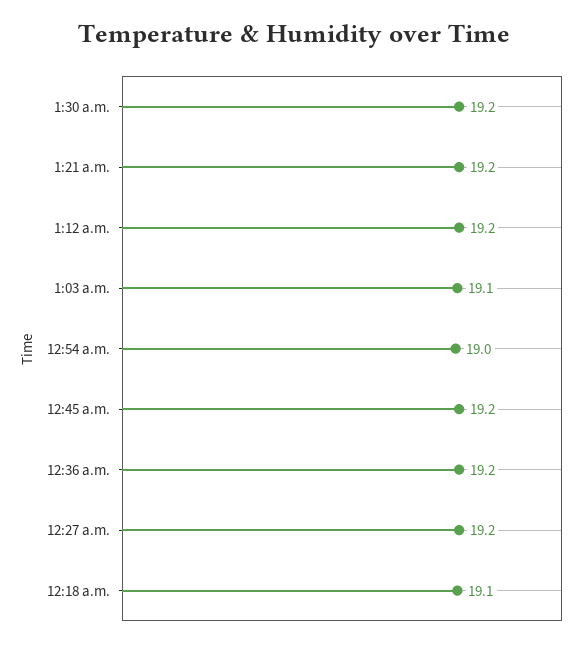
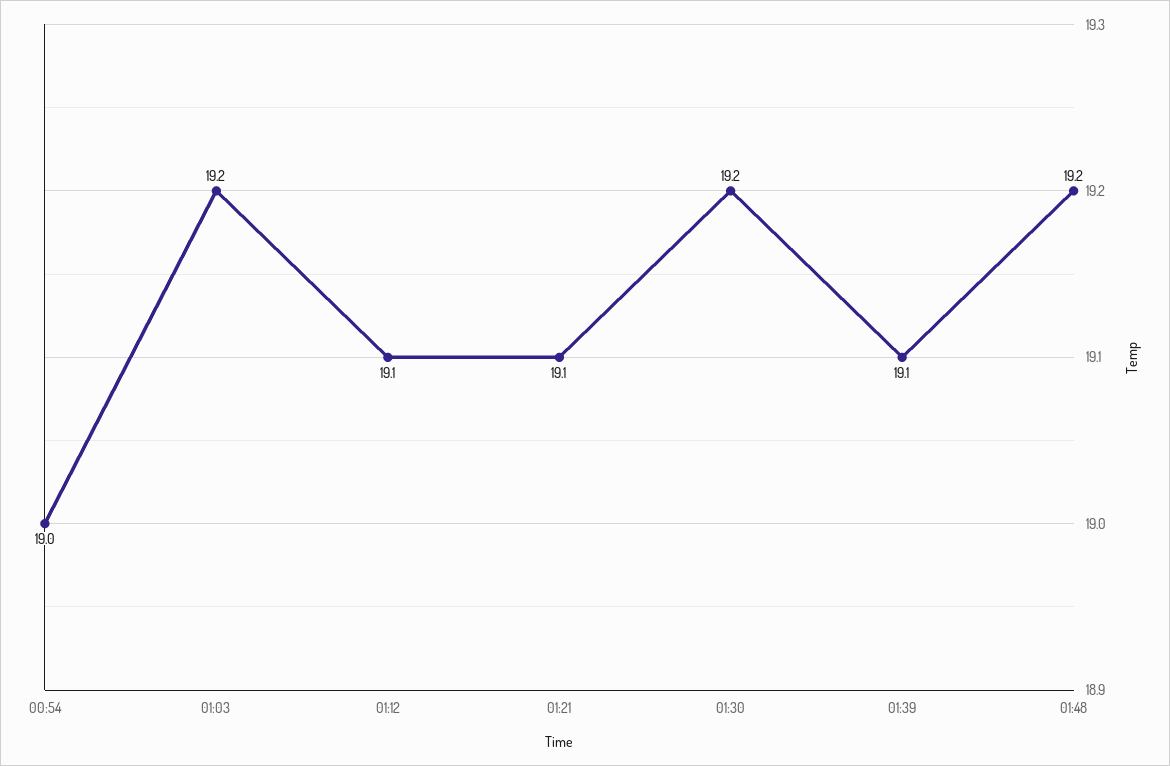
1:21 a.m.: 19.2 -> 19.1
1:12 a.m.: 19.2 -> 19.1
1:03 a.m.: 19.1 -> 19.2
12:45 a.m.: 19.2 -> none
12:36 a.m.: 19.2 -> none
12:27 a.m.: 19.2 -> none
12:18 a.m.: 19.1 -> none
01:39: none -> 19.1
01:48: none -> 19.2

